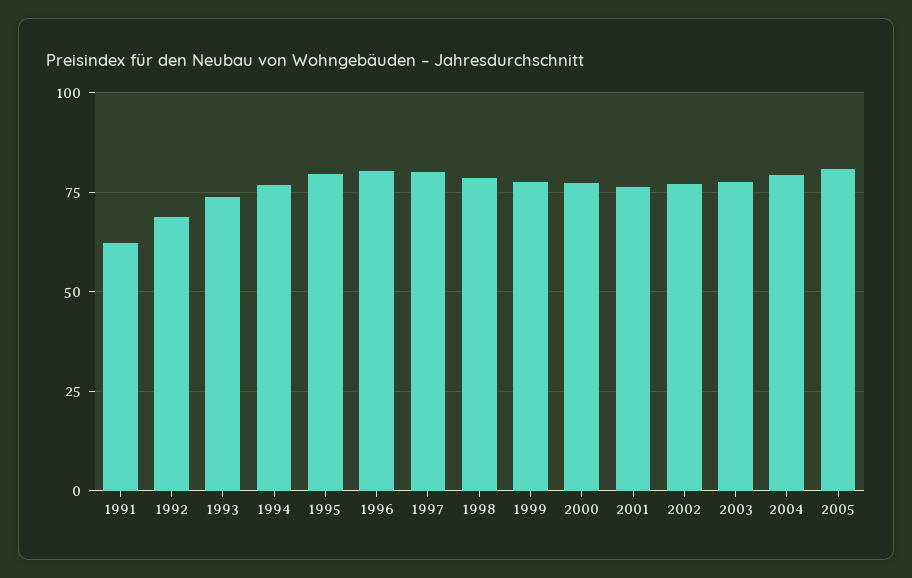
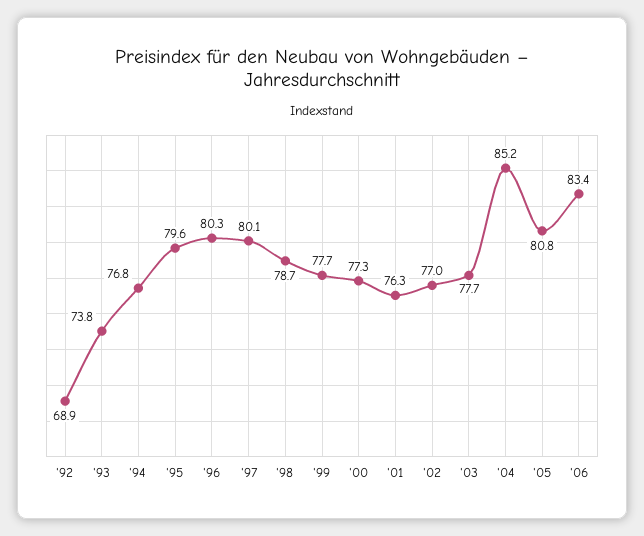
1991: 62.5 -> none
2004: 80 -> 85.2
'06: none -> 83.4

